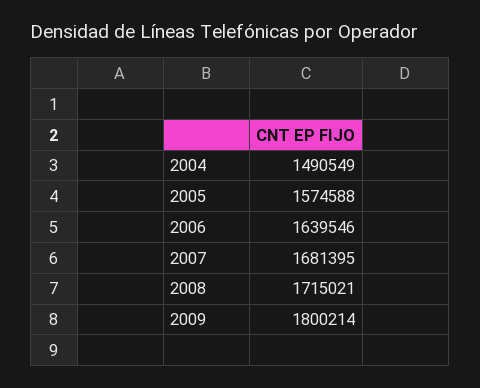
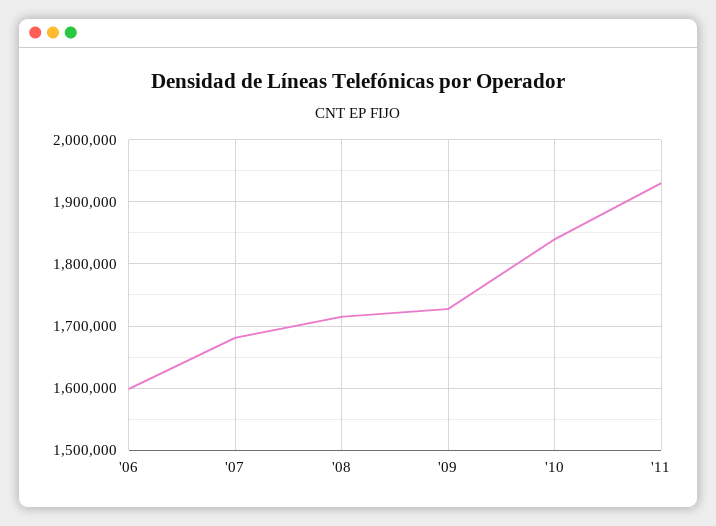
2004: 1490549 -> none
2005: 1574588 -> none
2006: 1639546 -> 1600000
2009: 1800214 -> 1730000
'10: none -> 1840000
'11: none -> 1930000

